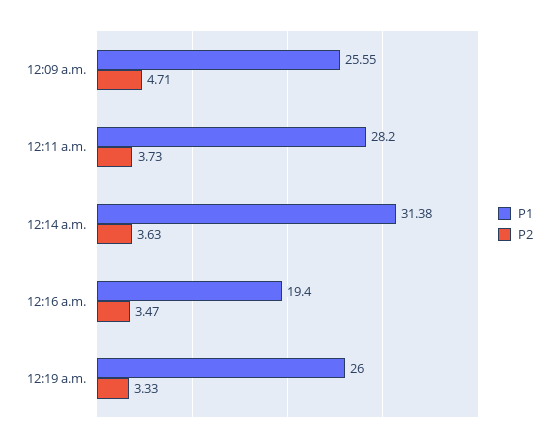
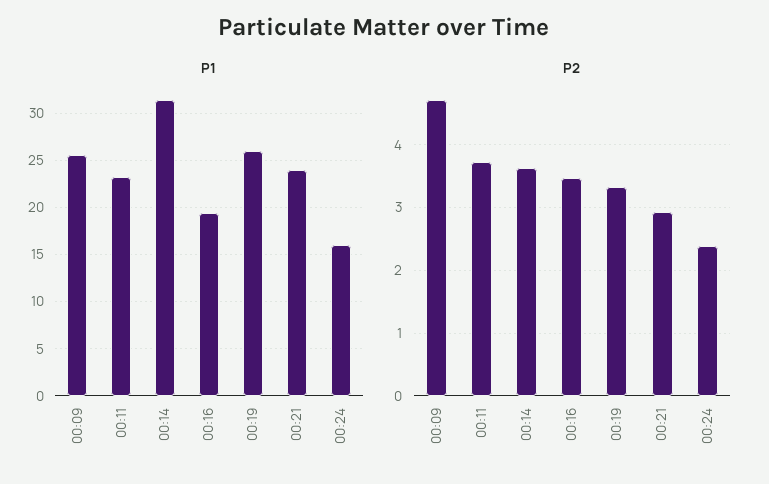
P1, 12:11 a.m.: 28.2 -> 23
P1, 00:21: none -> 24
P1, 00:24: none -> 16
P2, 00:21: none -> 2.9
P2, 00:24: none -> 2.4

